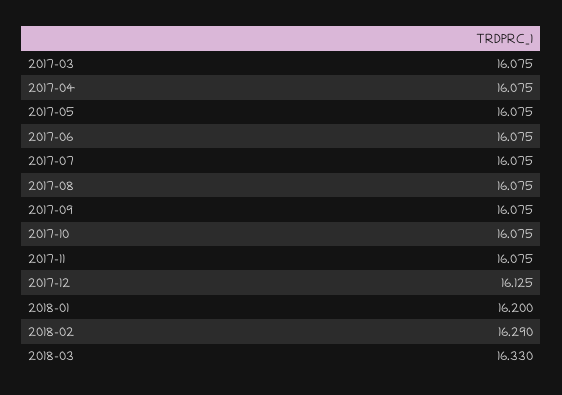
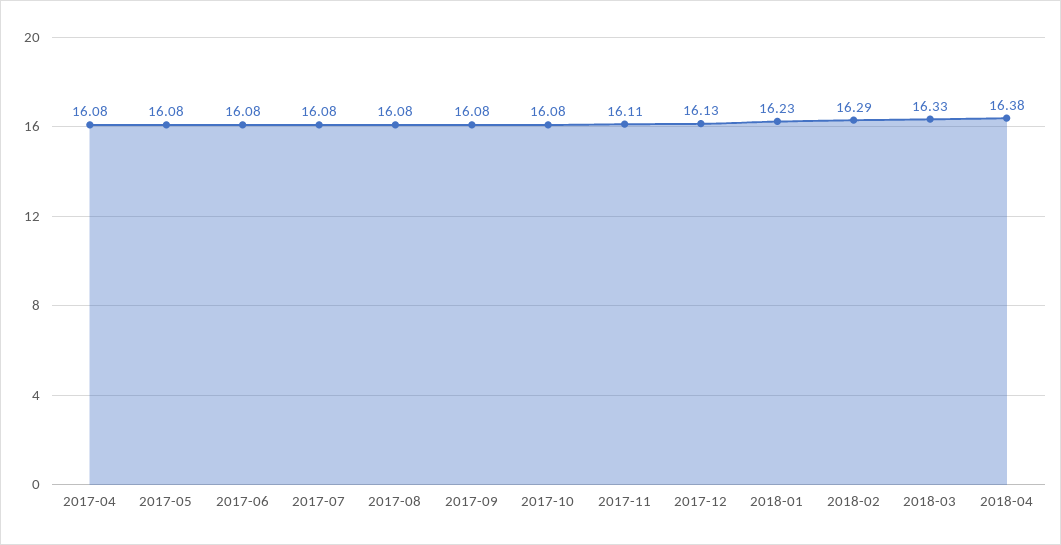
2017-03: 16.075 -> none
2017-11: 16.075 -> 16.11
2018-01: 16.2 -> 16.23
2018-04: none -> 16.38

